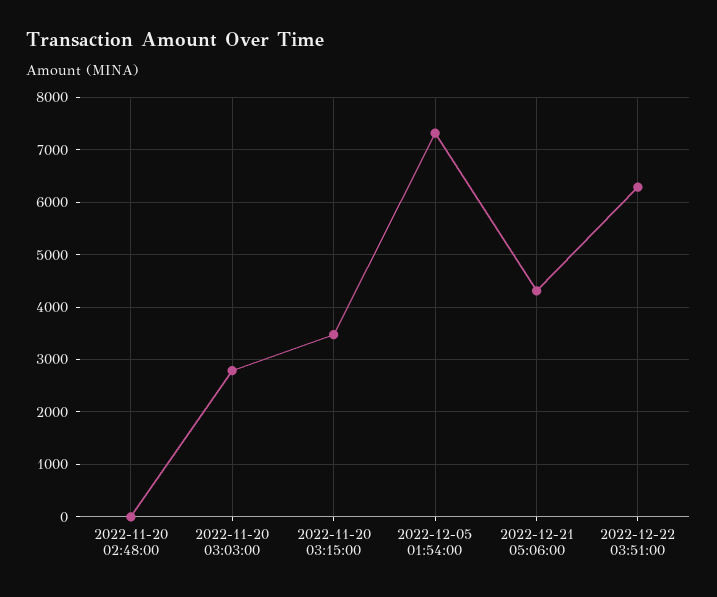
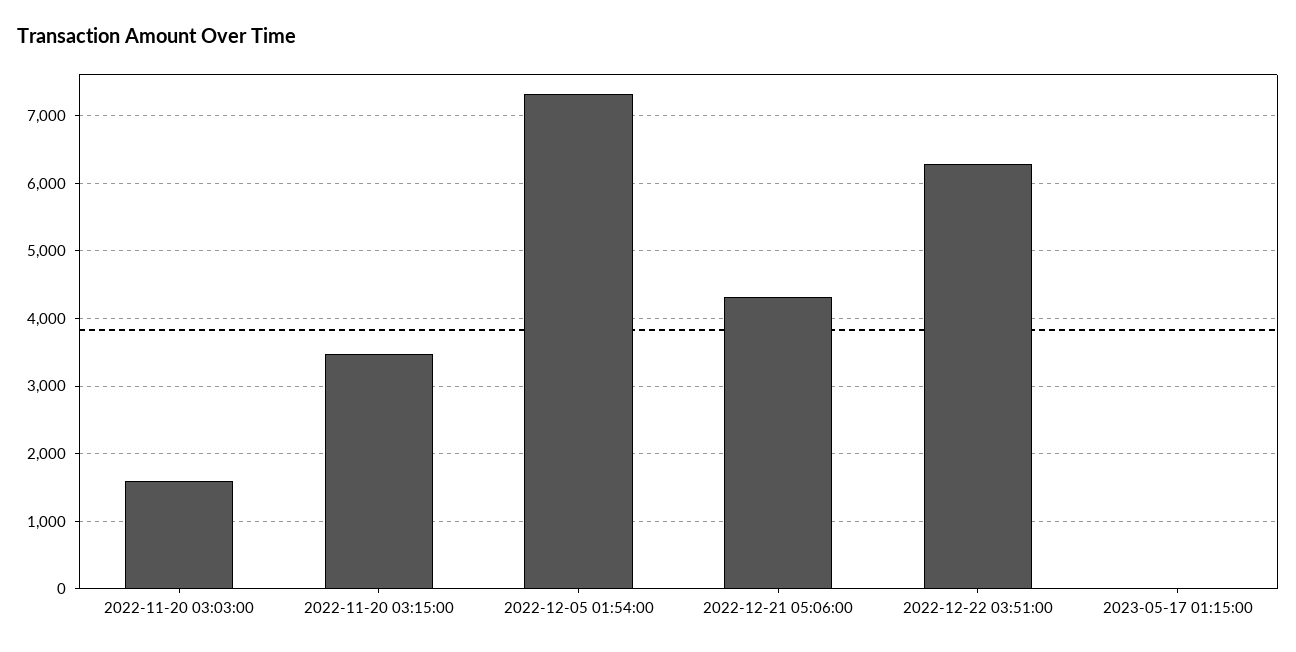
2022-11-20 02:48:00: 0 -> none
2022-11-20 03:03:00: 2800 -> 1600
2023-05-17 01:15:00: none -> 0

